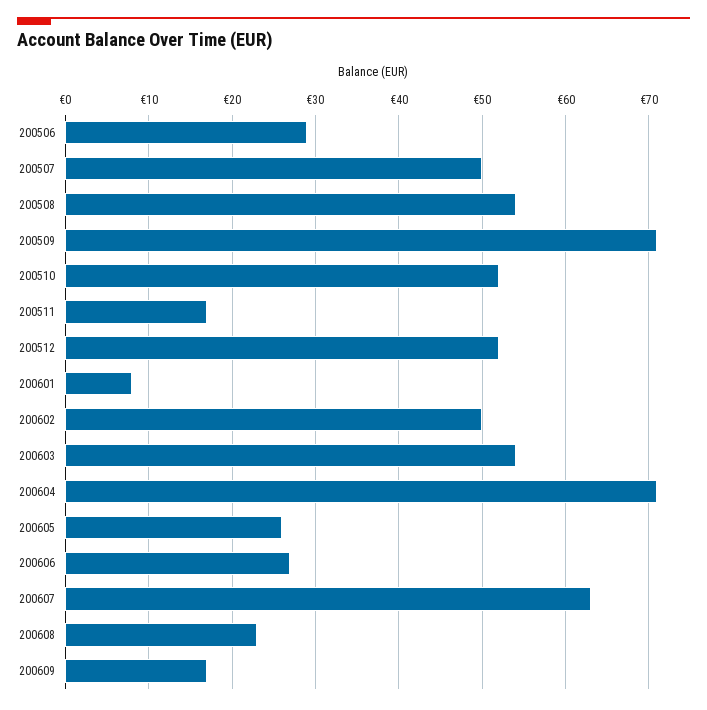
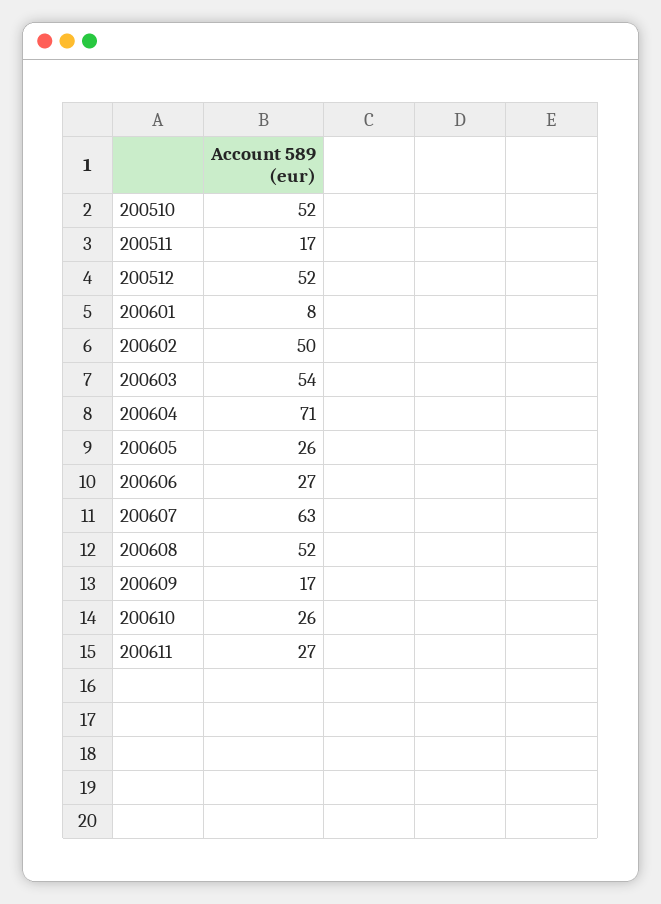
200506: 29 -> none
200507: 50 -> none
200508: 54 -> none
200509: 71 -> none
200608: 23 -> 52
200610: none -> 26
200611: none -> 27

